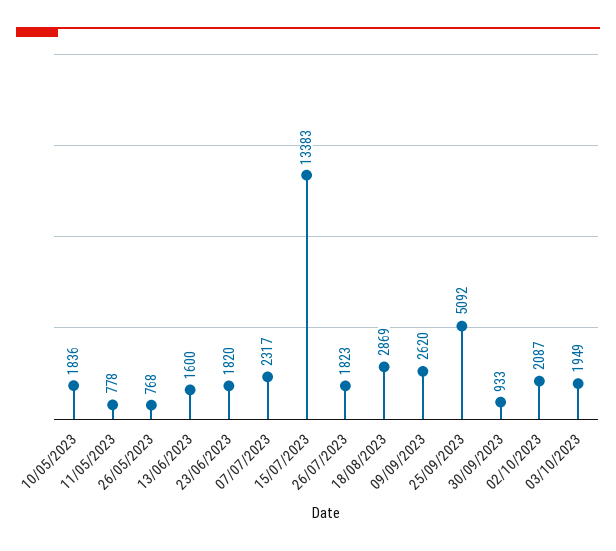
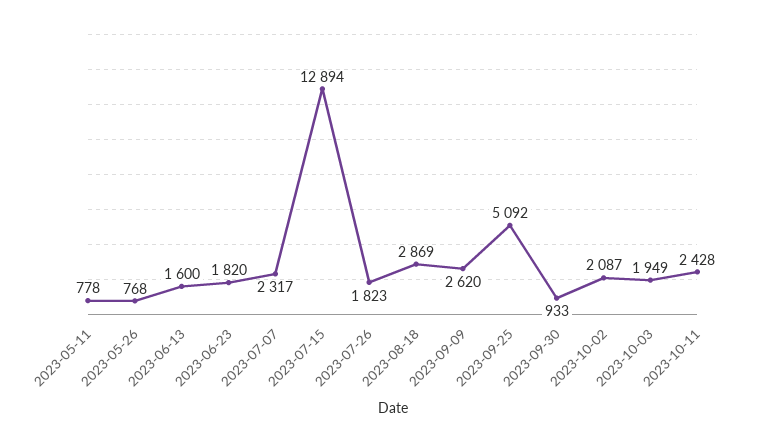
10/05/2023: 1836 -> none
15/07/2023: 13383 -> 12894
2023-10-11: none -> 2428

